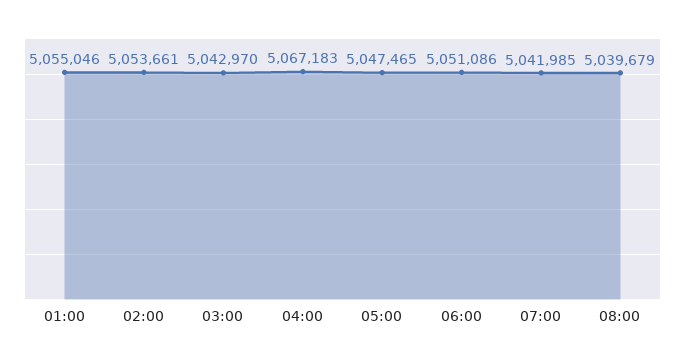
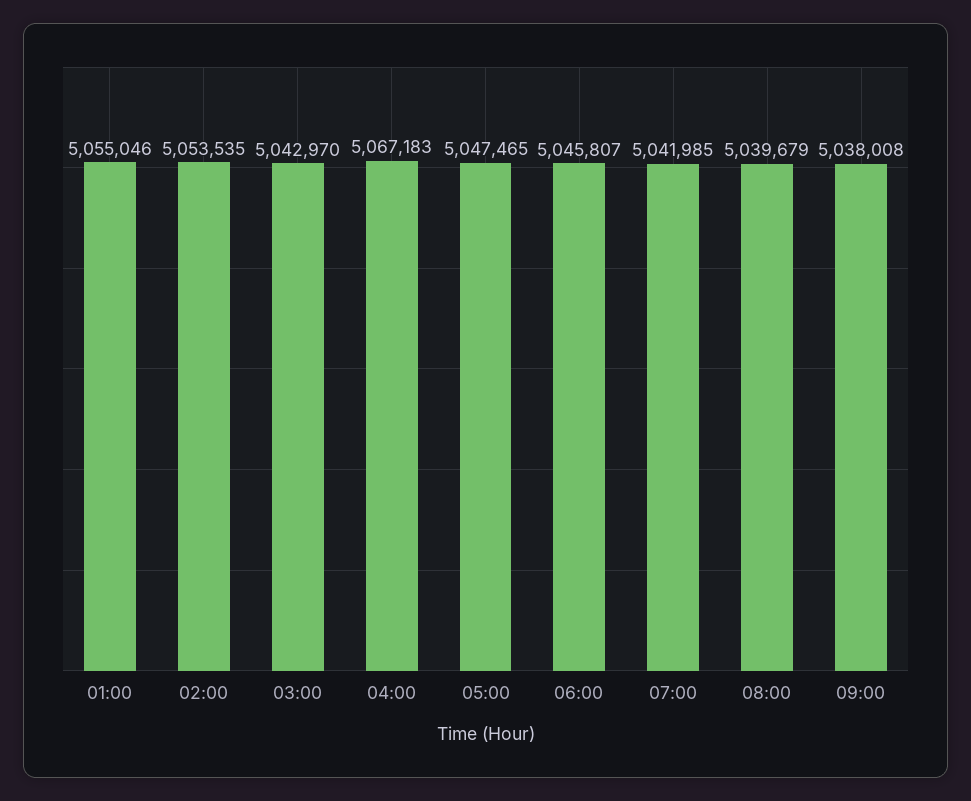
02:00: 5053661 -> 5053535
06:00: 5051086 -> 5045807
09:00: none -> 5038008

